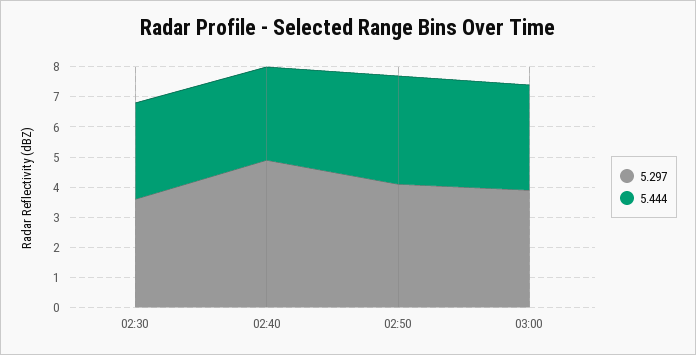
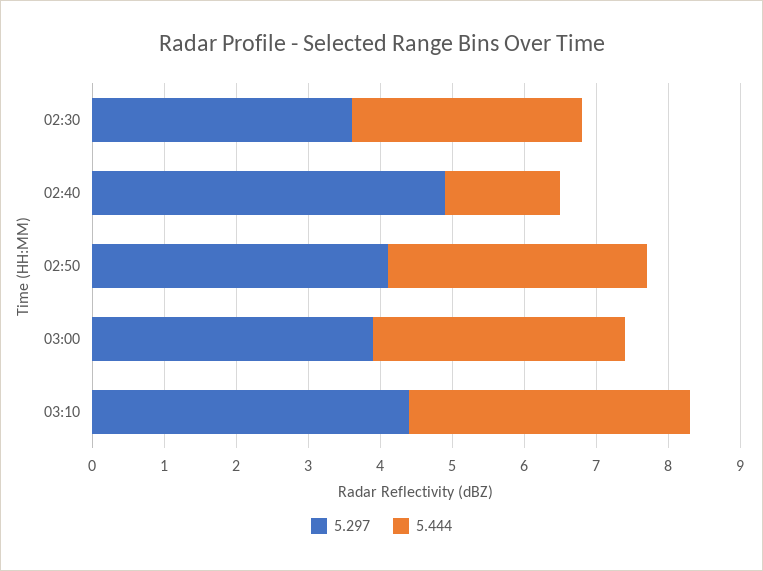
5.444, 02:40: 3 -> 1.5
5.297, 03:10: none -> 4.5
5.444, 03:10: none -> 4

